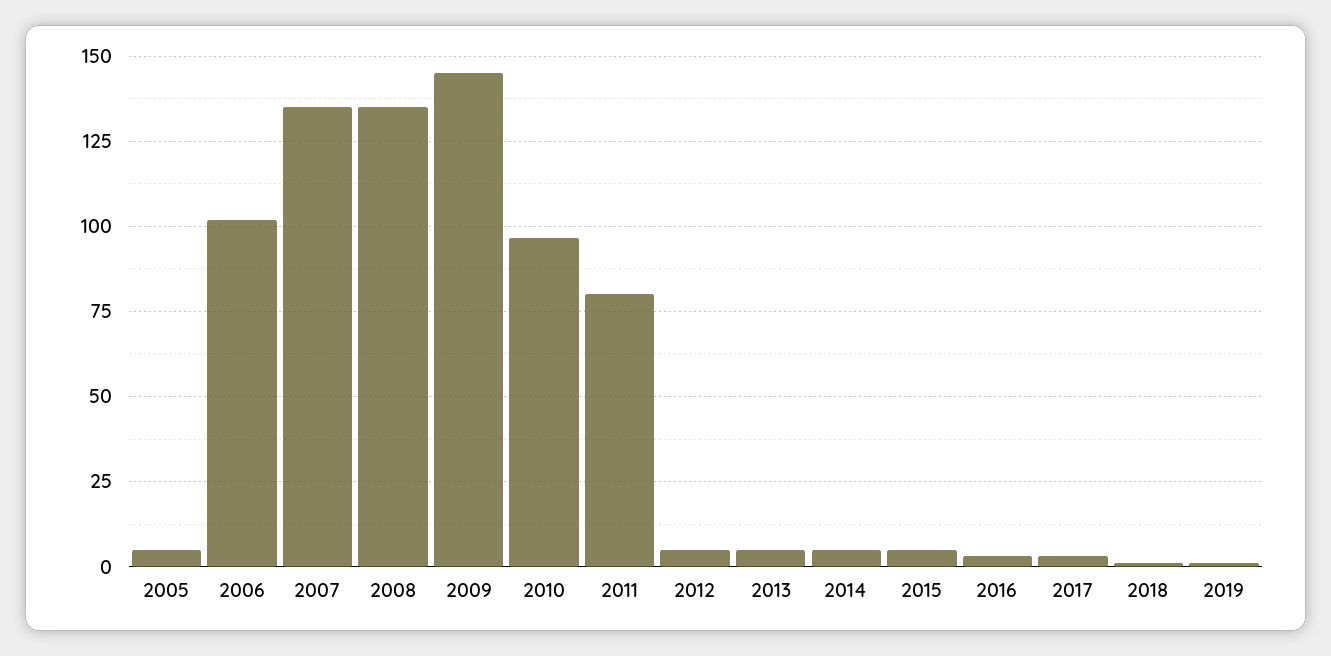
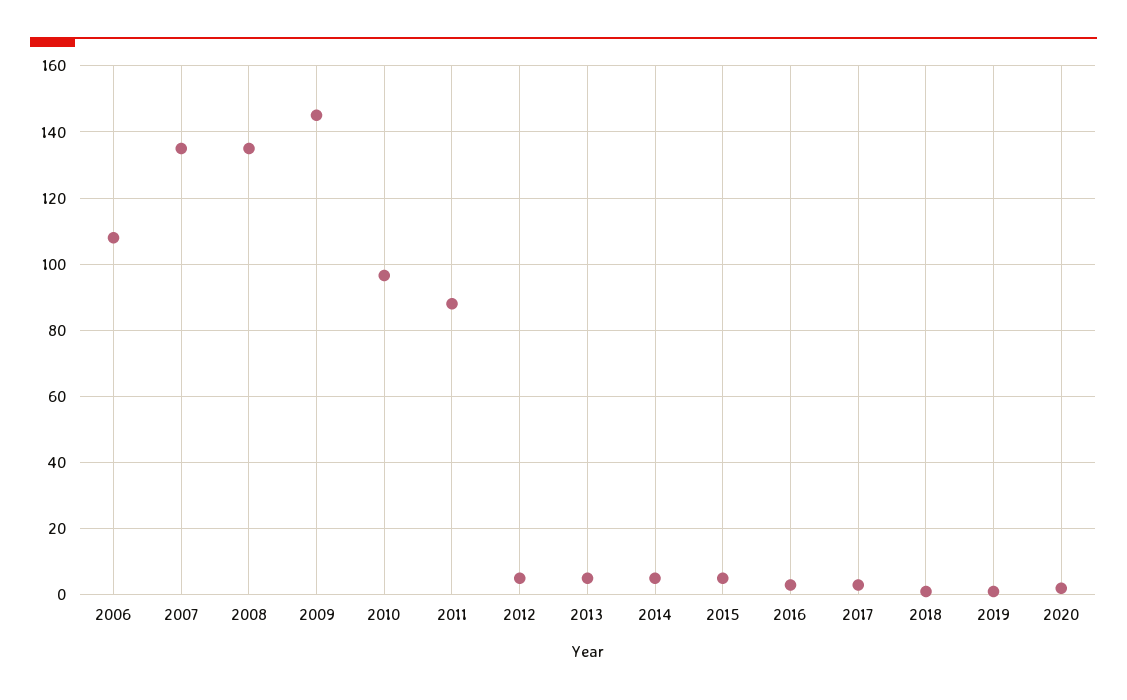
2005: 5 -> none
2006: 102.5 -> 108
2011: 80 -> 88
2020: none -> 2

